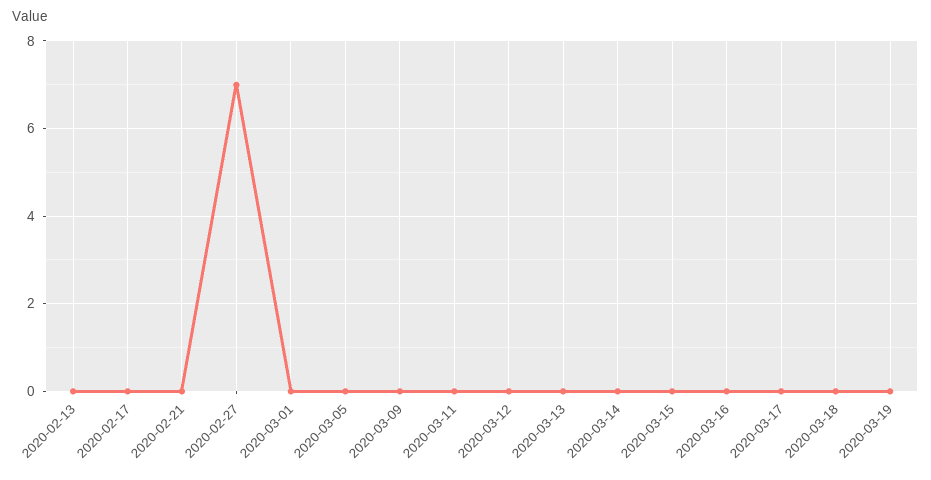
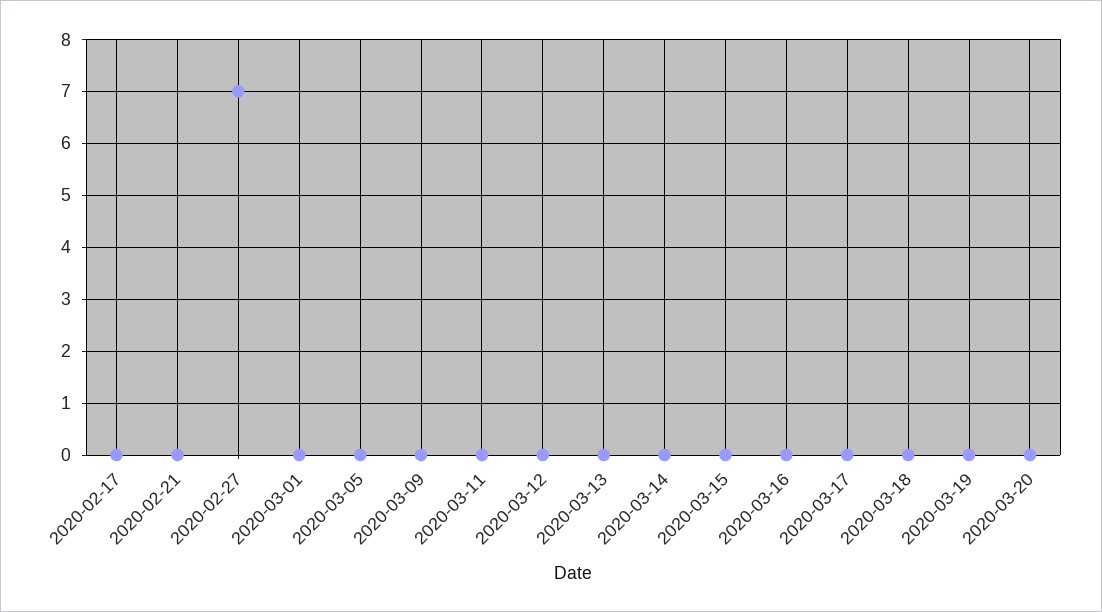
2020-02-13: 0 -> none
2020-03-20: none -> 0

